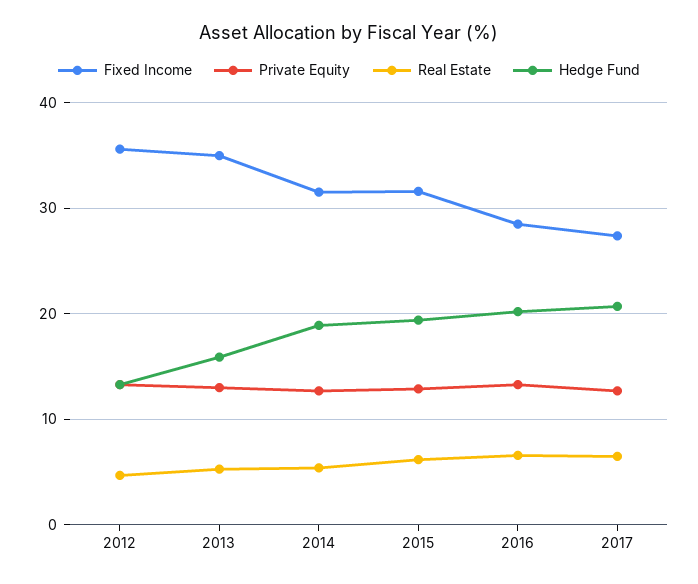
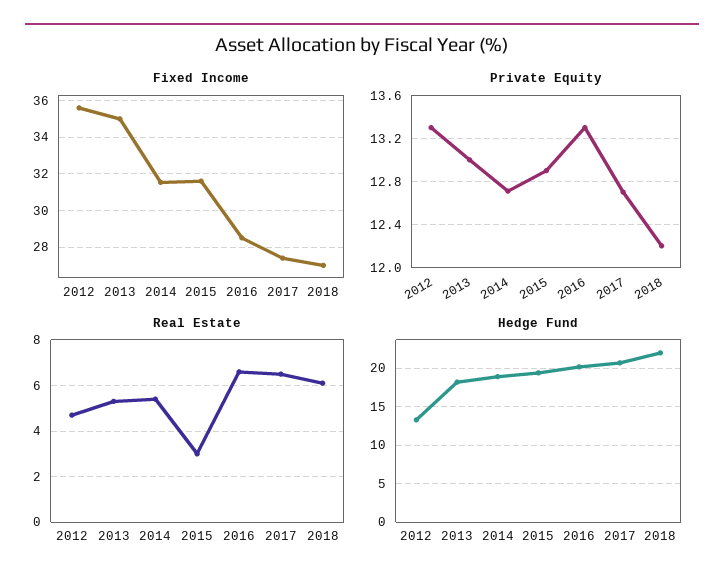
Hedge Fund, 2013: 16 -> 18
Real Estate, 2015: 6 -> 3
Fixed Income, 2018: none -> 27
Private Equity, 2018: none -> 12.2
Real Estate, 2018: none -> 6
Hedge Fund, 2018: none -> 22

